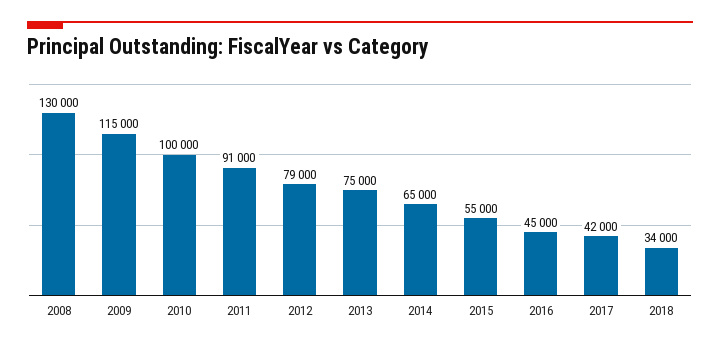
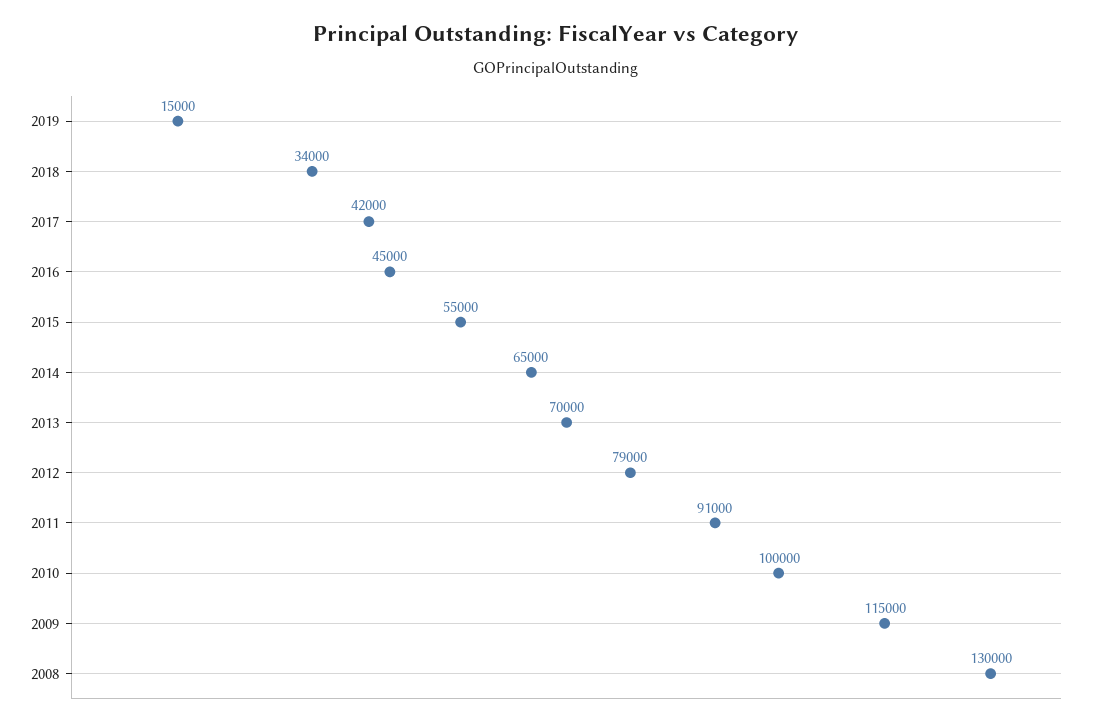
2013: 75000 -> 70000
2019: none -> 15000

